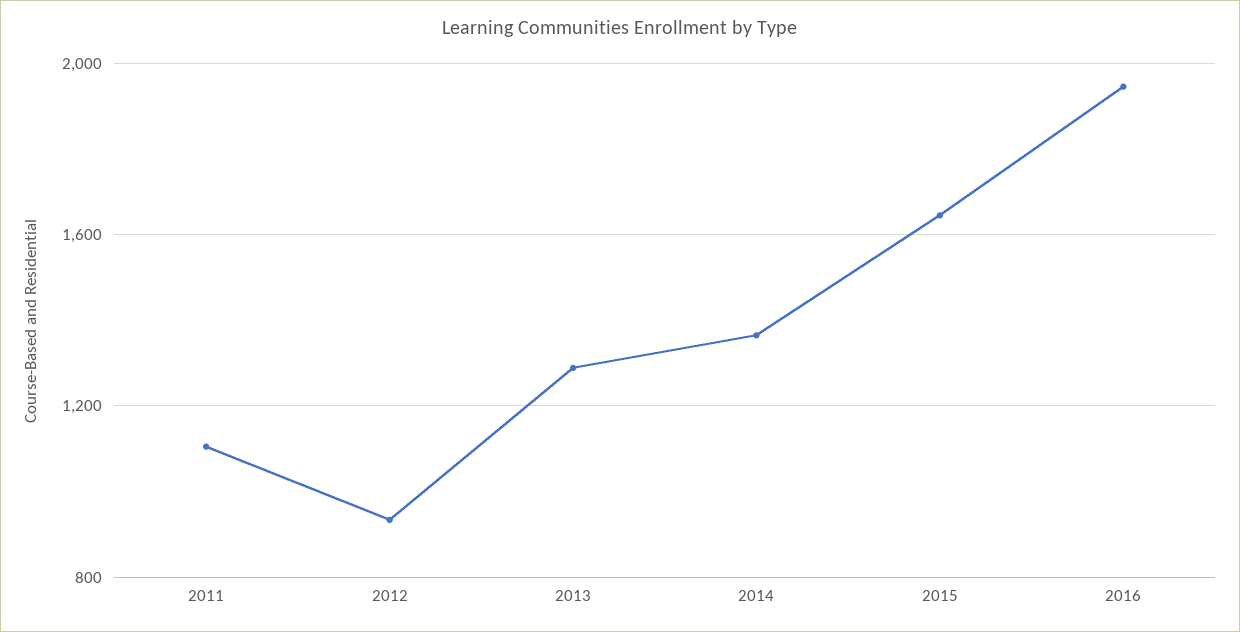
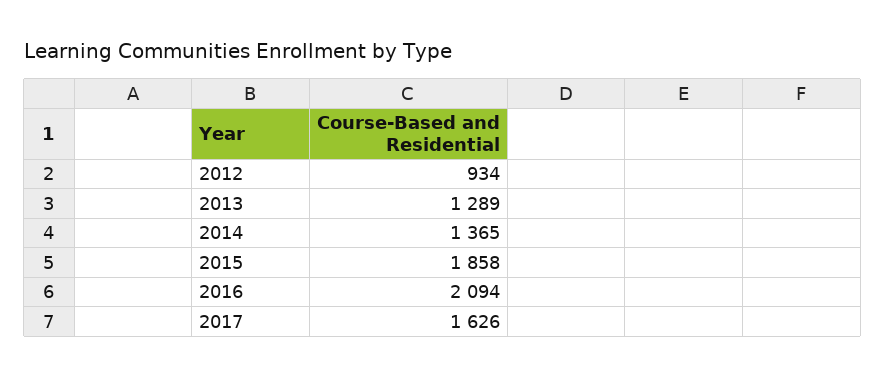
2011: 1100 -> none
2015: 1650 -> 1858
2016: 1950 -> 2094
2017: none -> 1626

